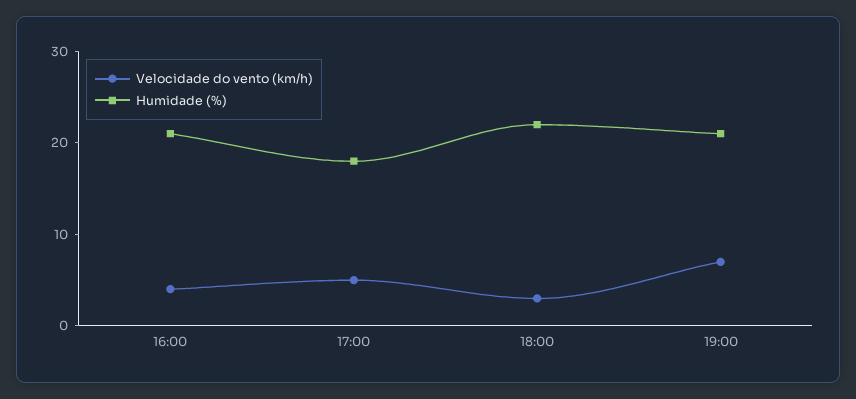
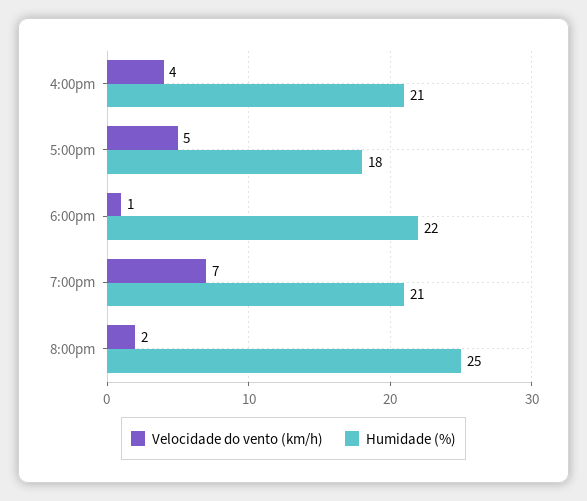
Velocidade do vento (km/h), 18:00: 3 -> 1
Velocidade do vento (km/h), 8:00pm: none -> 2
Humidade (%), 8:00pm: none -> 25

